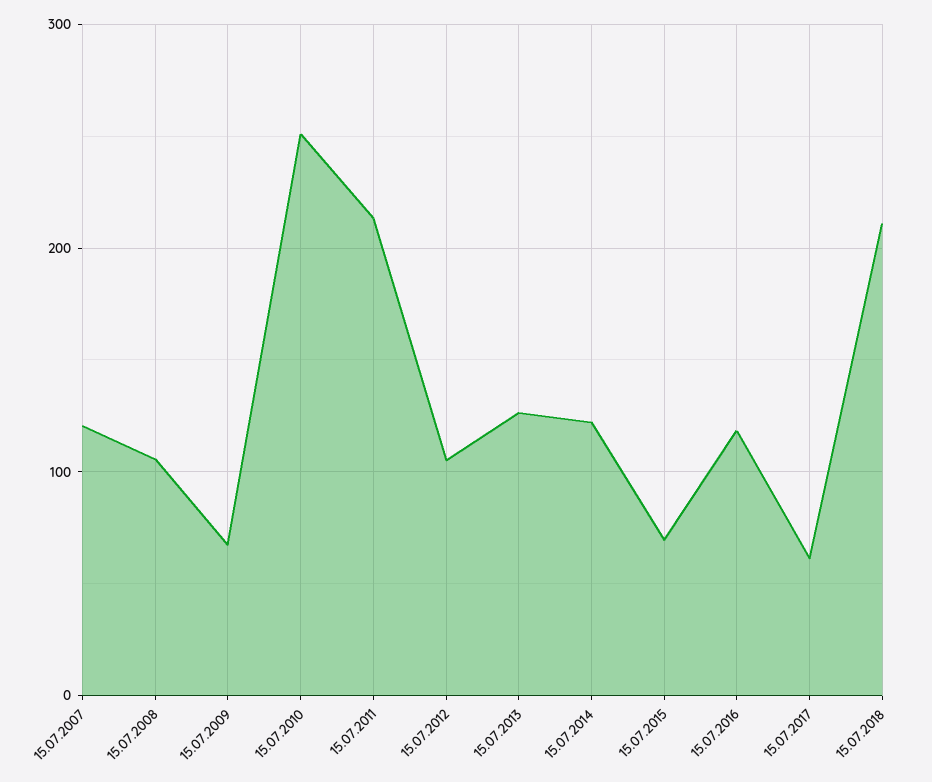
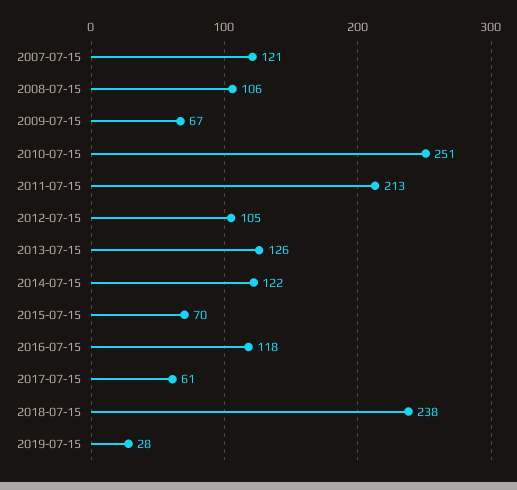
15.07.2018: 210 -> 238
2019-07-15: none -> 28

